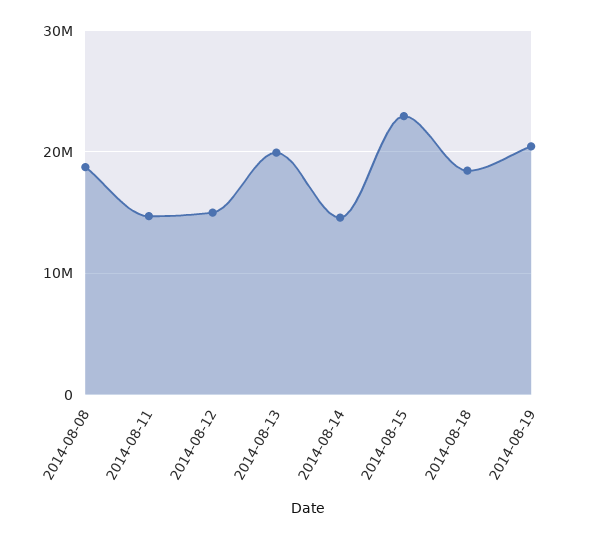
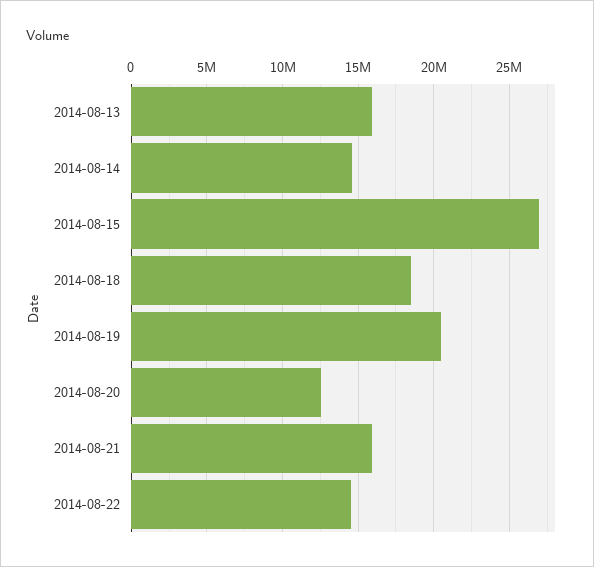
2014-08-08: 19000000 -> none
2014-08-11: 15000000 -> none
2014-08-12: 15000000 -> none
2014-08-13: 20000000 -> 16000000
2014-08-15: 23000000 -> 27000000
2014-08-20: none -> 12500000
2014-08-21: none -> 16000000
2014-08-22: none -> 14500000

